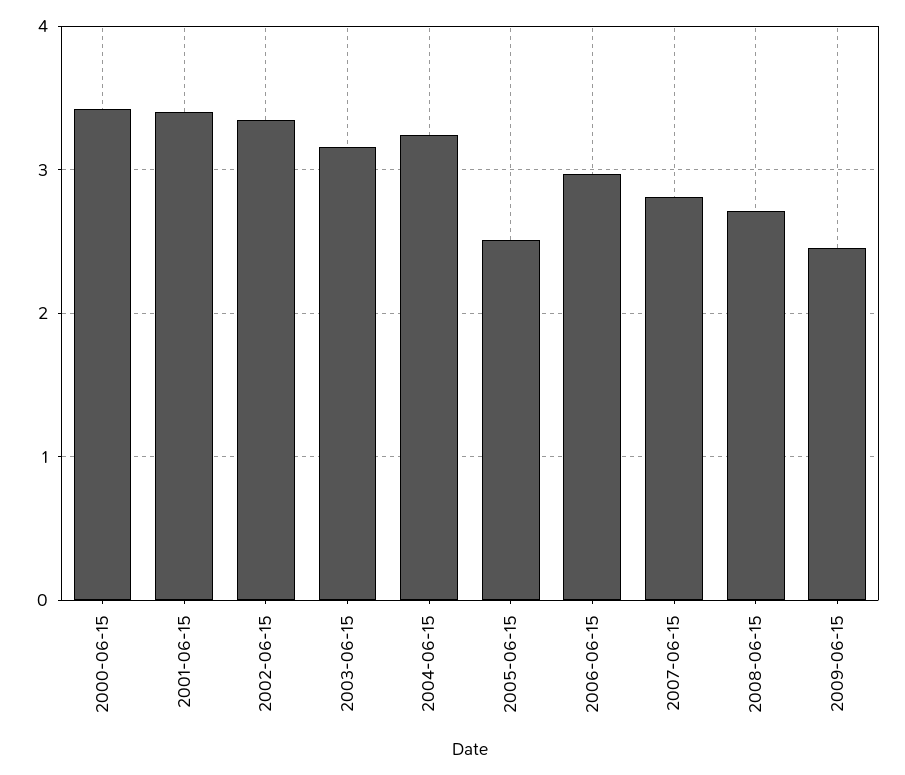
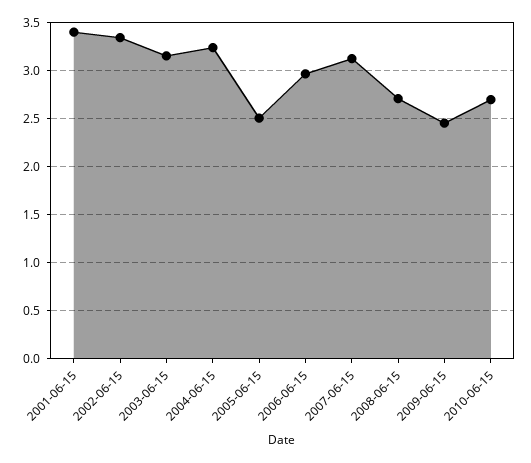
2000-06-15: 3.4 -> none
2007-06-15: 2.8 -> 3.1
2010-06-15: none -> 2.7

